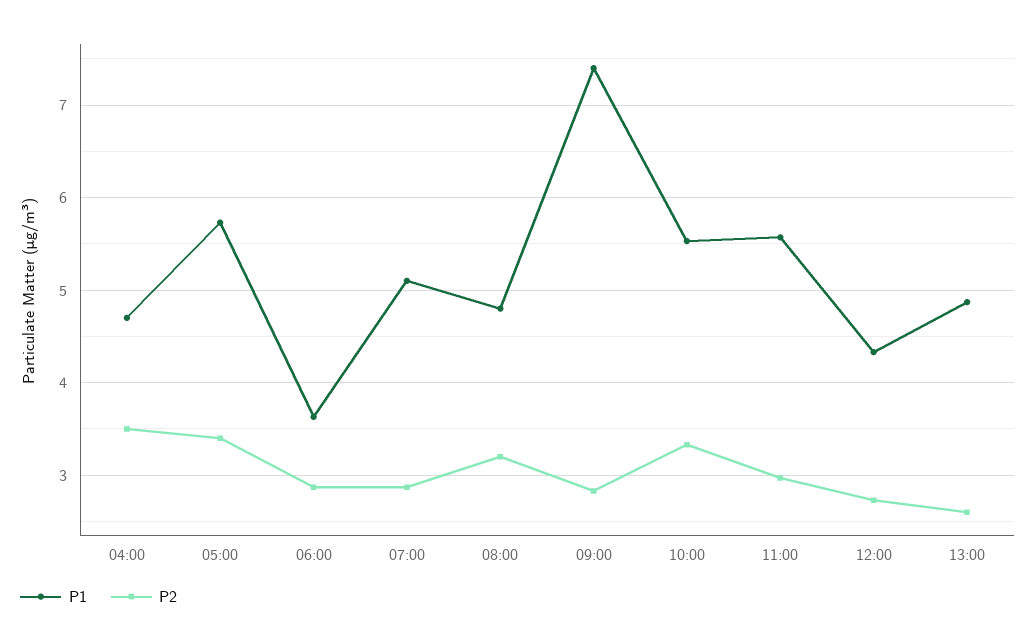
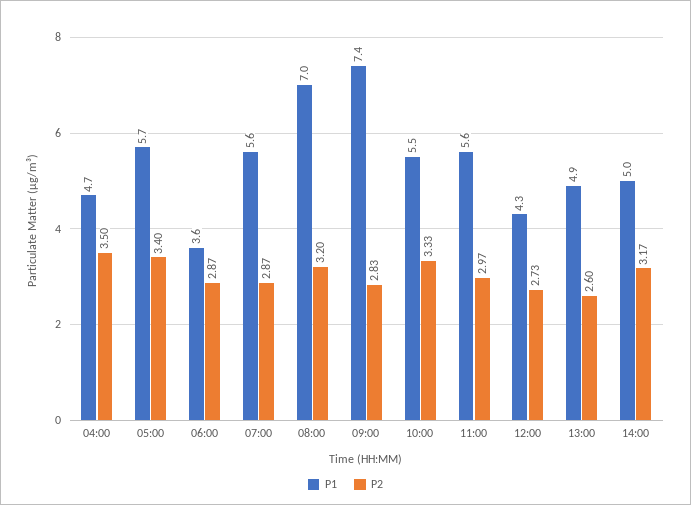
P1, 07:00: 5.1 -> 5.6
P1, 08:00: 4.8 -> 7
P1, 14:00: none -> 5
P2, 14:00: none -> 3.17

